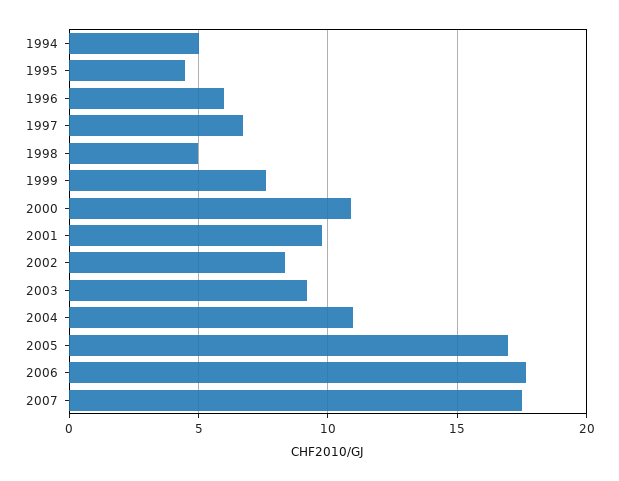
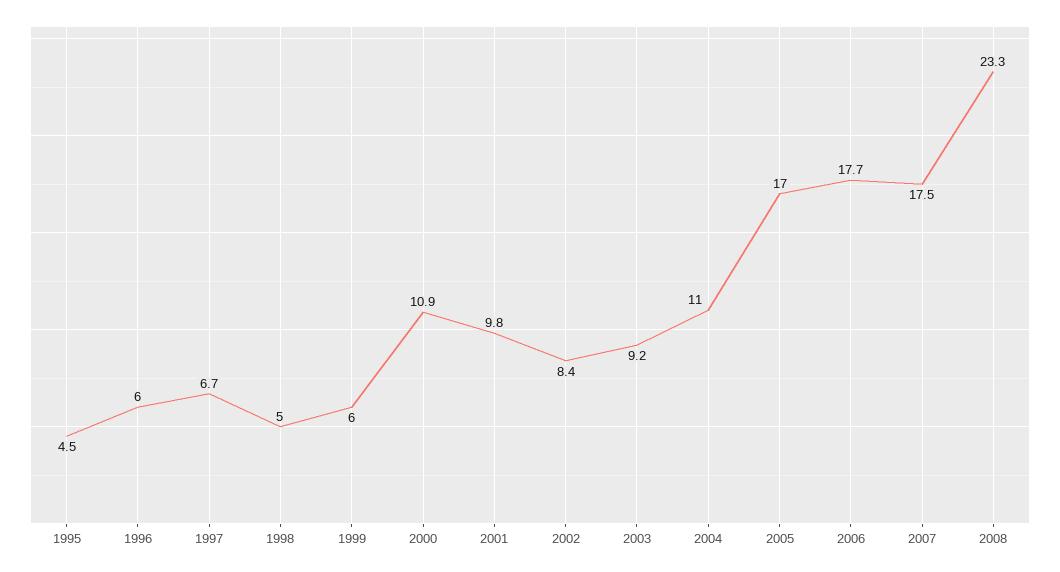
1994: 5 -> none
1999: 7.5 -> 6
2008: none -> 23.3

